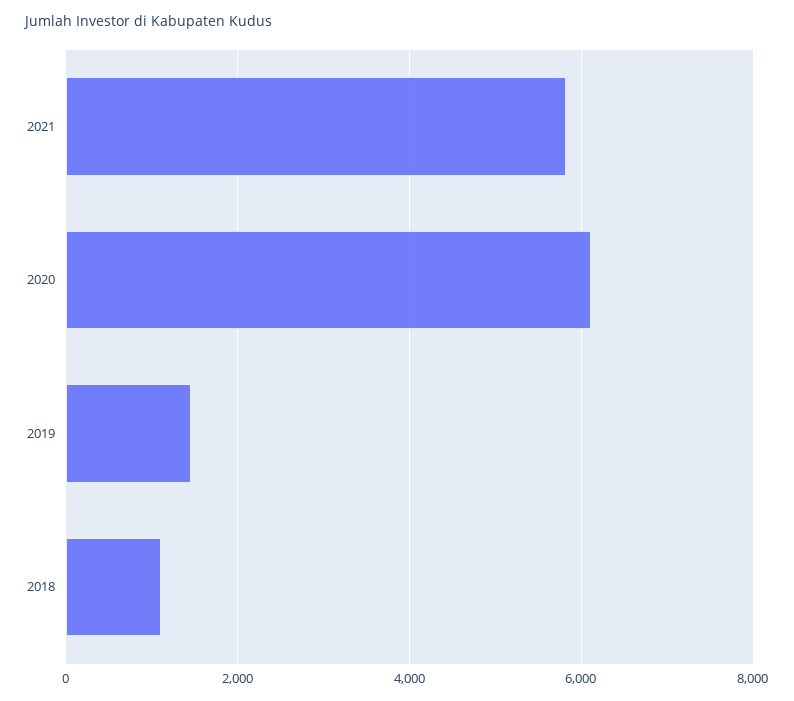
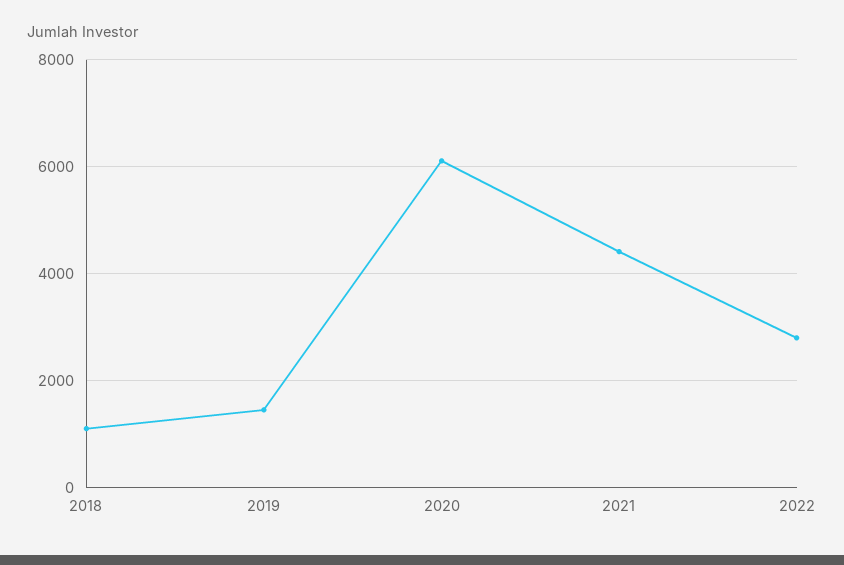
2021: 5800 -> 4400
2022: none -> 2800

